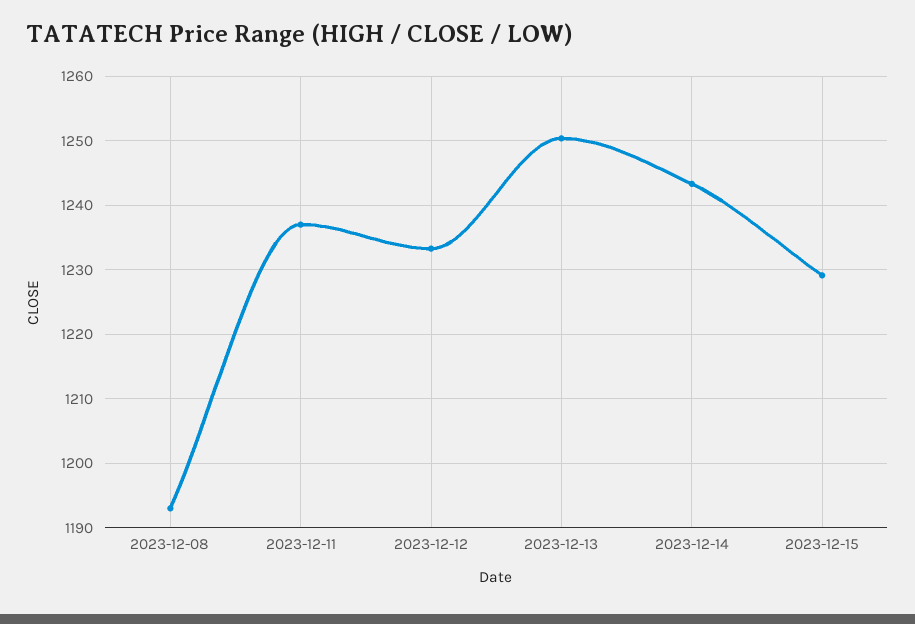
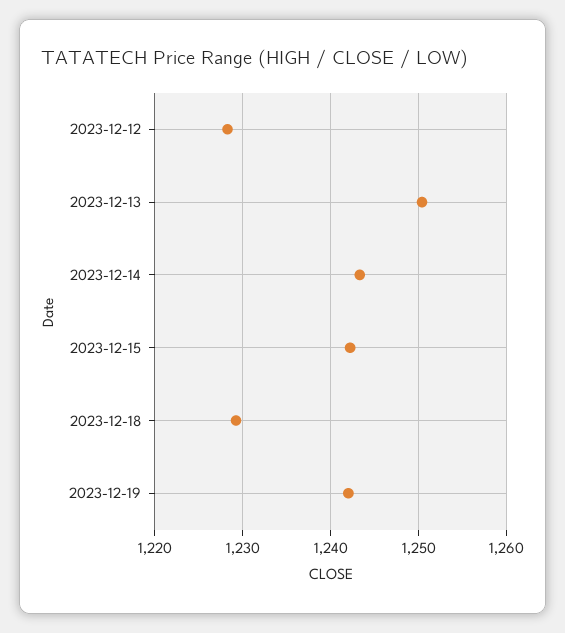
2023-12-08: 1193 -> none
2023-12-11: 1237 -> none
2023-12-12: 1233 -> 1228
2023-12-15: 1229 -> 1242
2023-12-18: none -> 1229
2023-12-19: none -> 1242

